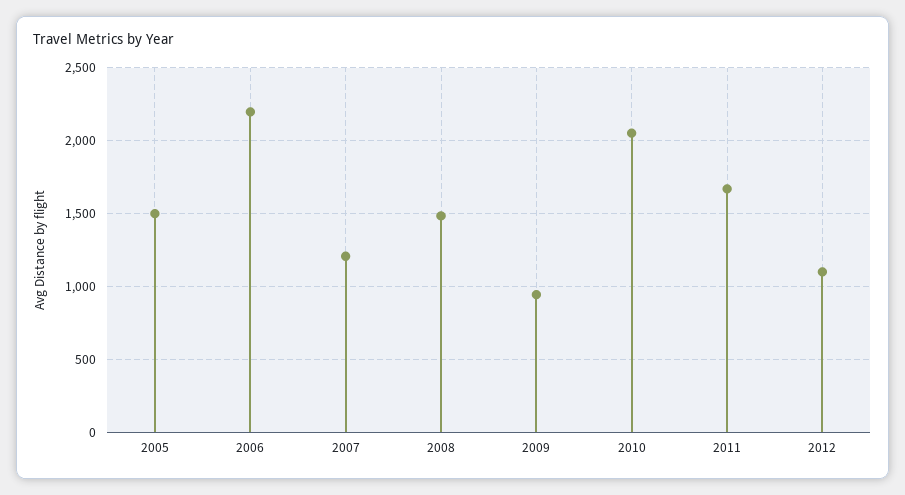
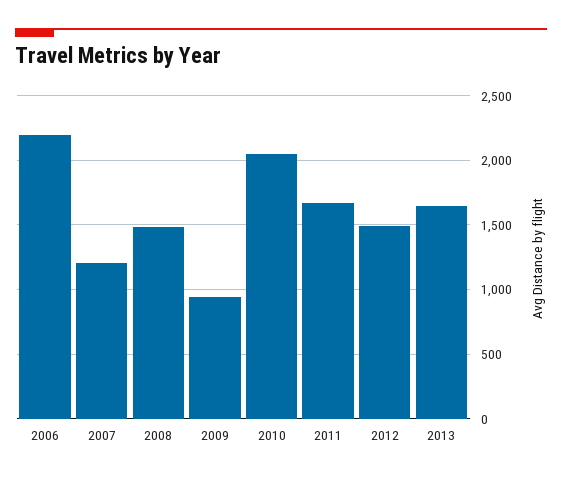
2005: 1500 -> none
2012: 1100 -> 1500
2013: none -> 1650

